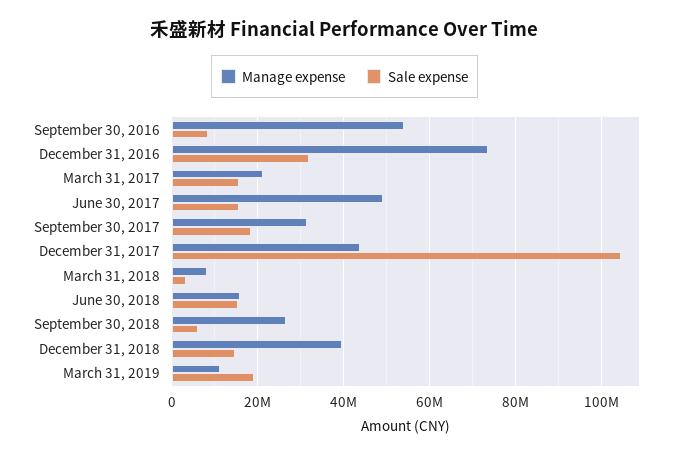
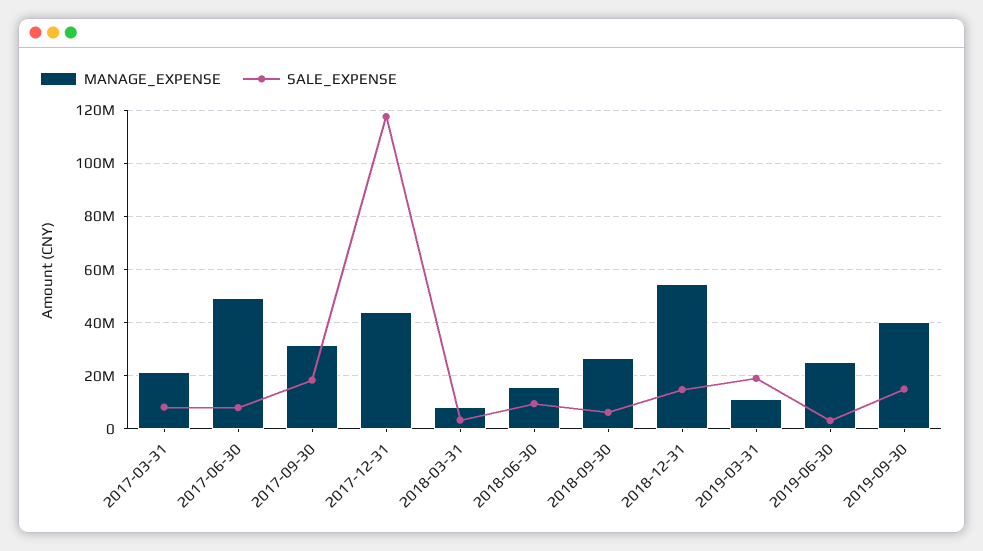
Manage expense, September 30, 2016: 54000000 -> none
Sale expense, September 30, 2016: 8000000 -> none
Manage expense, December 31, 2016: 74000000 -> none
Sale expense, December 31, 2016: 32000000 -> none
Sale expense, March 31, 2017: 16000000 -> 7500000
Sale expense, June 30, 2017: 16000000 -> 7500000
Sale expense, December 31, 2017: 104000000 -> 117500000
Sale expense, June 30, 2018: 16000000 -> 10000000
Manage expense, December 31, 2018: 40000000 -> 55000000
Manage expense, 2019-06-30: none -> 25000000
Sale expense, 2019-06-30: none -> 2500000
Manage expense, 2019-09-30: none -> 40000000
Sale expense, 2019-09-30: none -> 15000000

